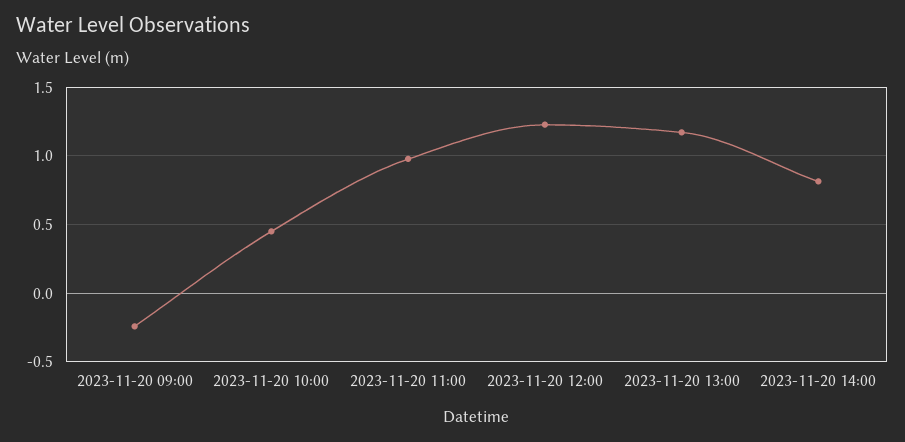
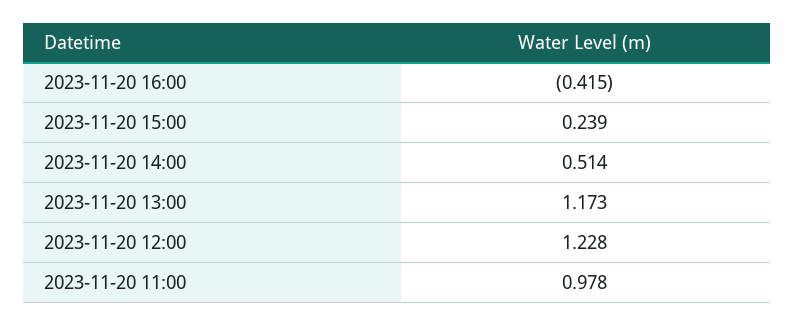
2023-11-20 09:00: -0.25 -> none
2023-11-20 10:00: 0.45 -> none
2023-11-20 14:00: 0.8 -> 0.514
2023-11-20 16:00: none -> -0.415
2023-11-20 15:00: none -> 0.239

